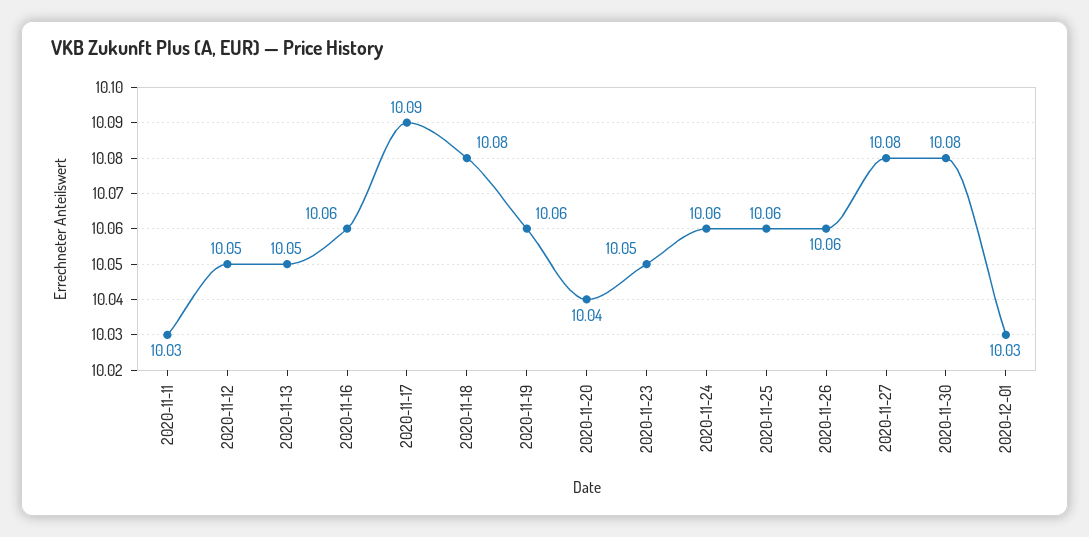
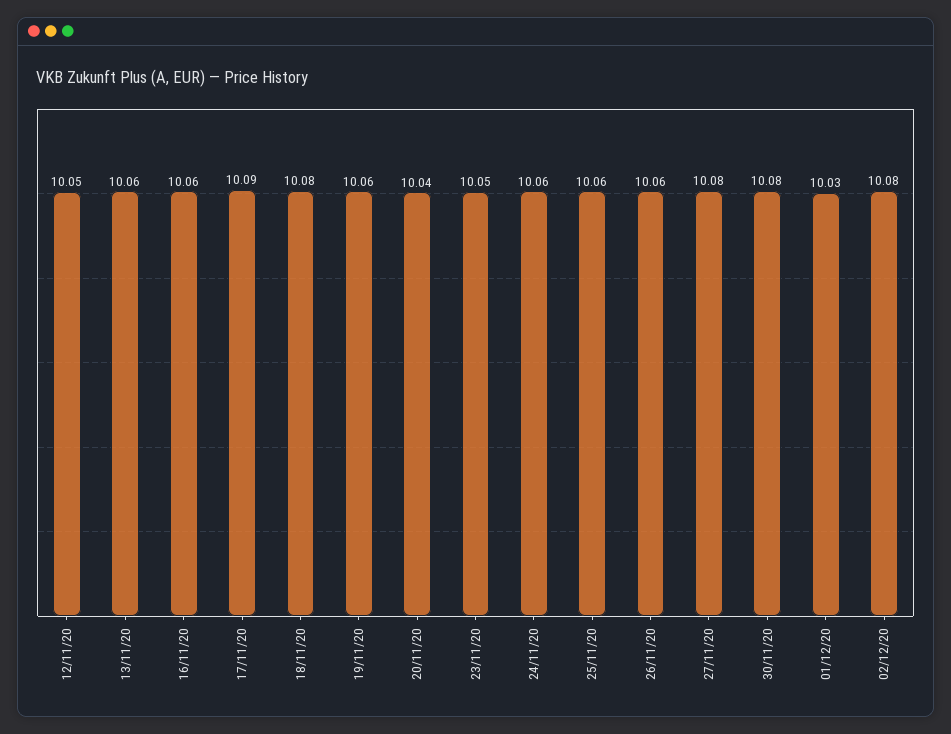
2020-11-11: 10.03 -> none
2020-11-13: 10.05 -> 10.06
02/12/20: none -> 10.08

